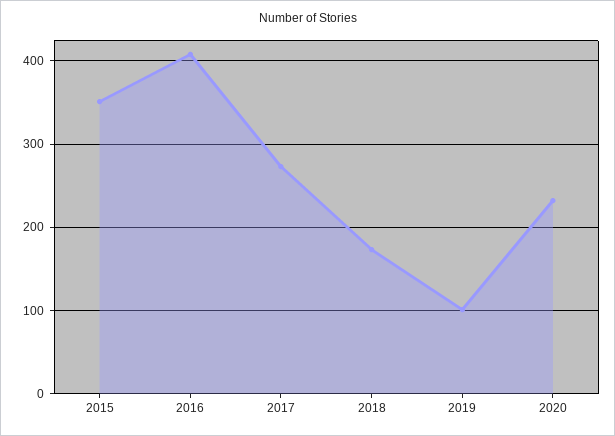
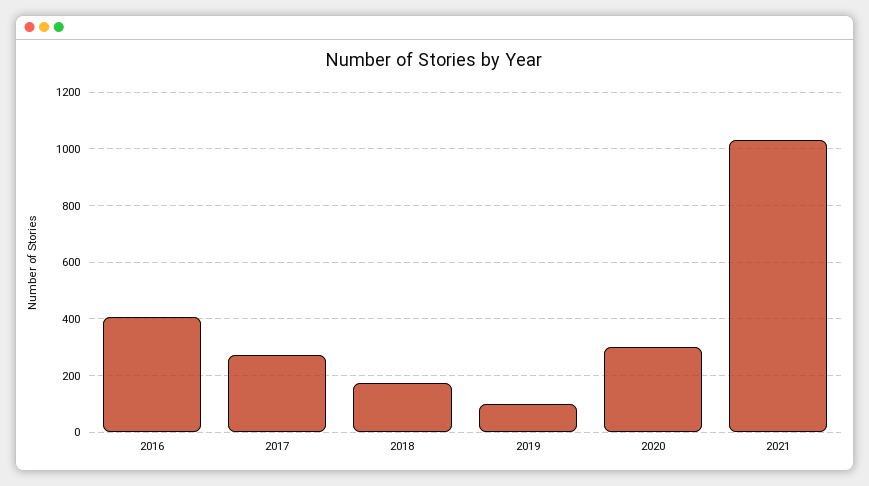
2015: 350 -> none
2020: 230 -> 300
2021: none -> 1025

